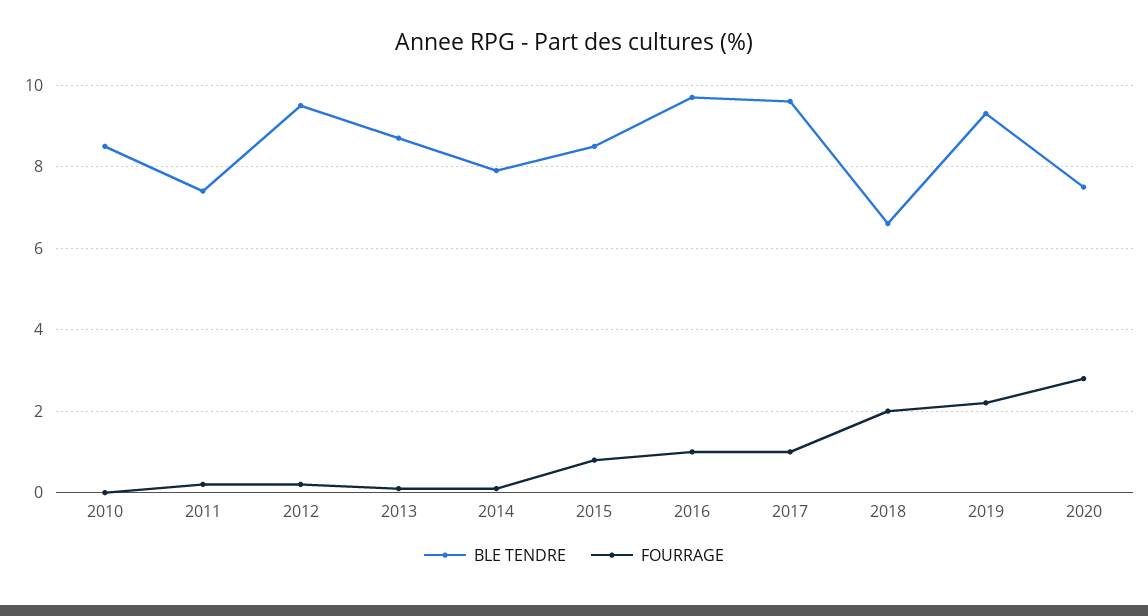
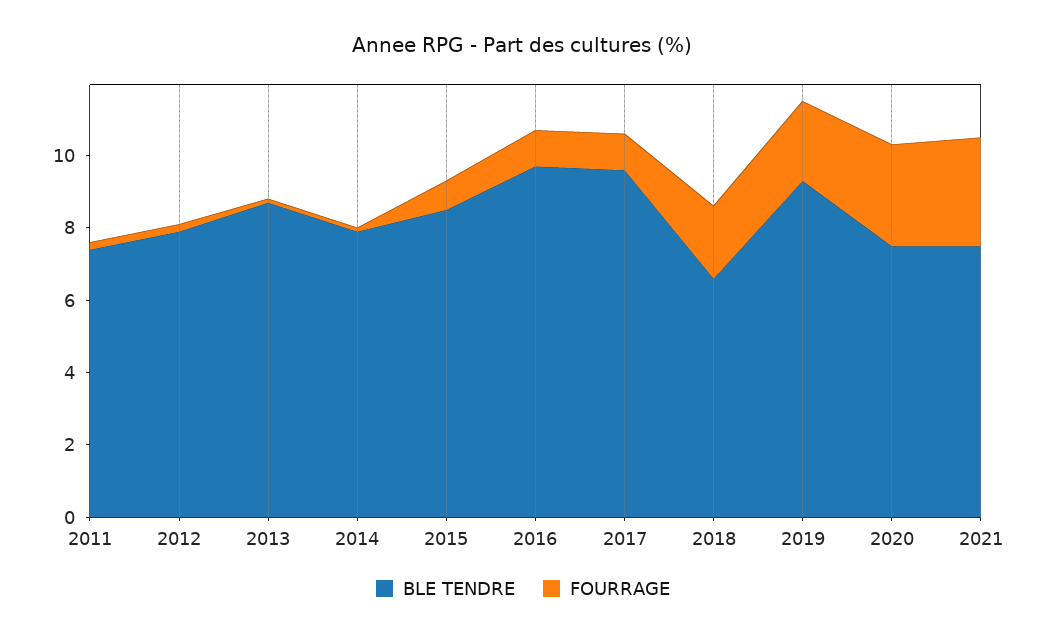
BLE TENDRE, 2010: 8.5 -> none
FOURRAGE, 2010: 0 -> none
BLE TENDRE, 2012: 9.5 -> 8
BLE TENDRE, 2021: none -> 7.5
FOURRAGE, 2021: none -> 3

